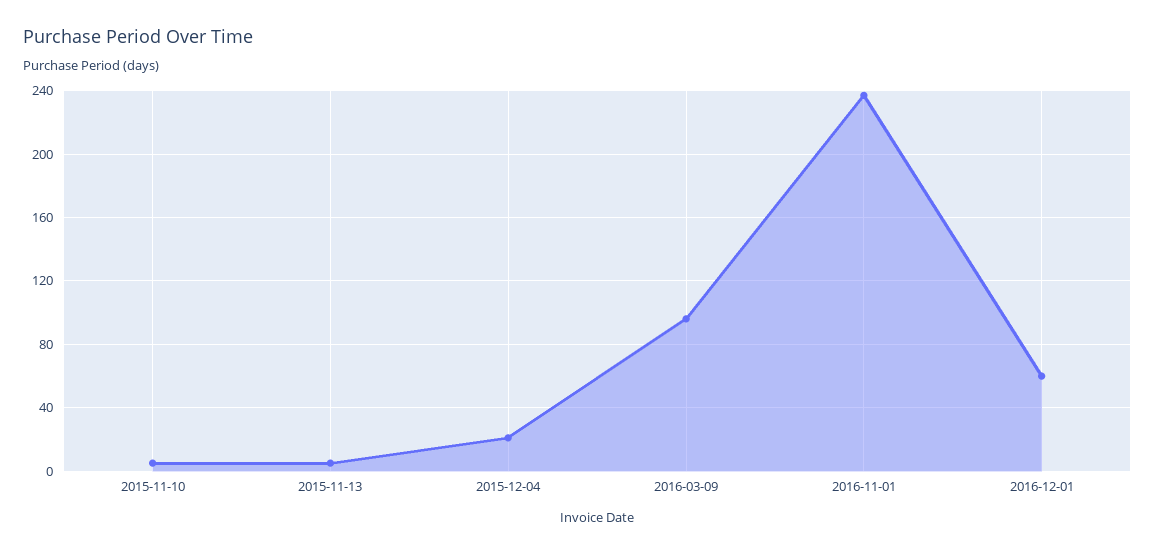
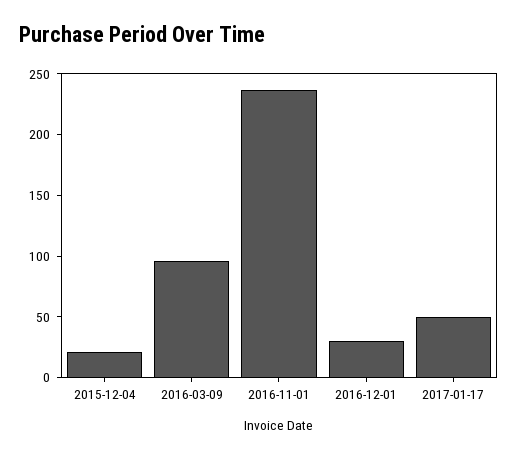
2015-11-10: 5 -> none
2015-11-13: 5 -> none
2016-12-01: 60 -> 30
2017-01-17: none -> 50

